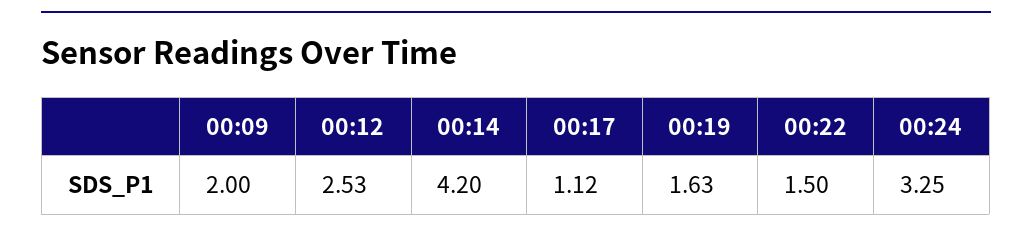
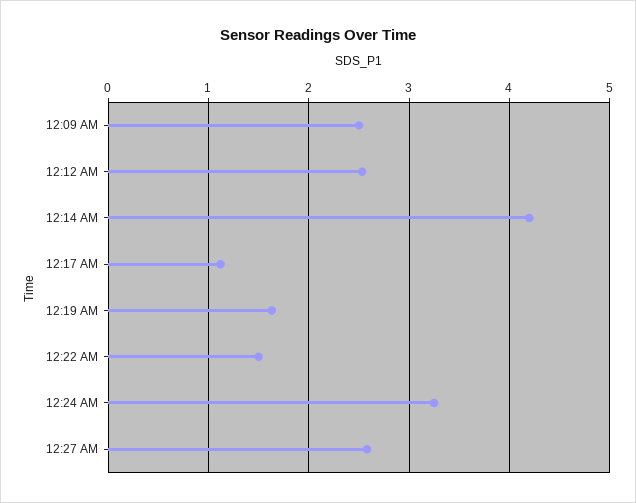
00:09: 2 -> 2.5
12:27 AM: none -> 2.6

